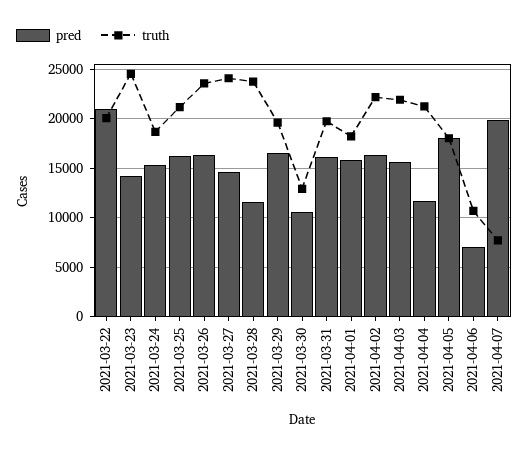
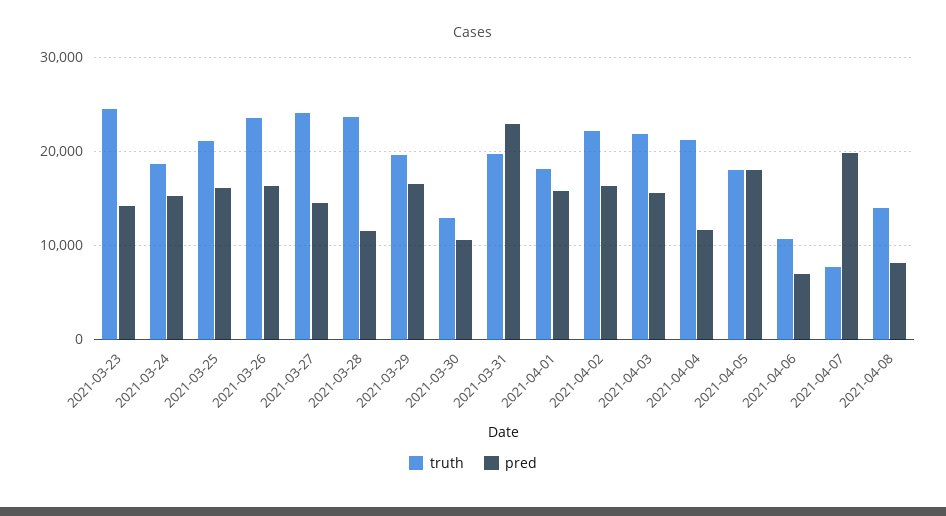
pred, 2021-03-22: 21000 -> none
truth, 2021-03-22: 20000 -> none
pred, 2021-03-31: 16000 -> 23000
truth, 2021-04-08: none -> 14000
pred, 2021-04-08: none -> 8000

